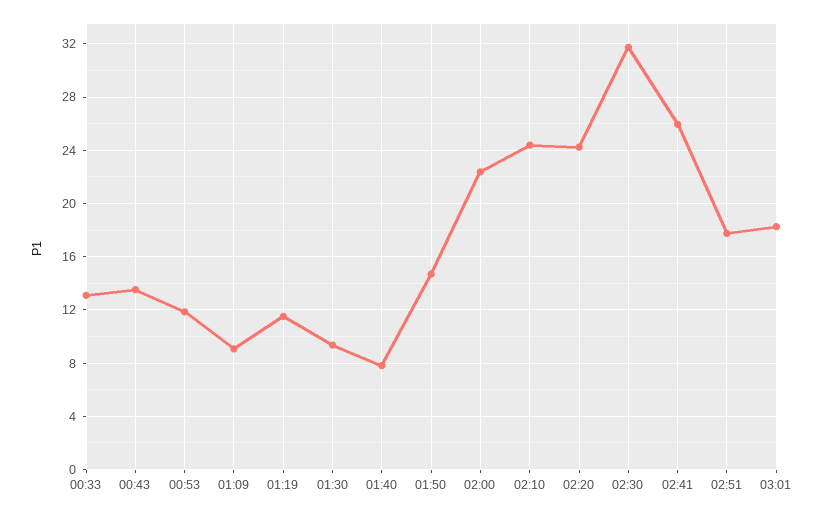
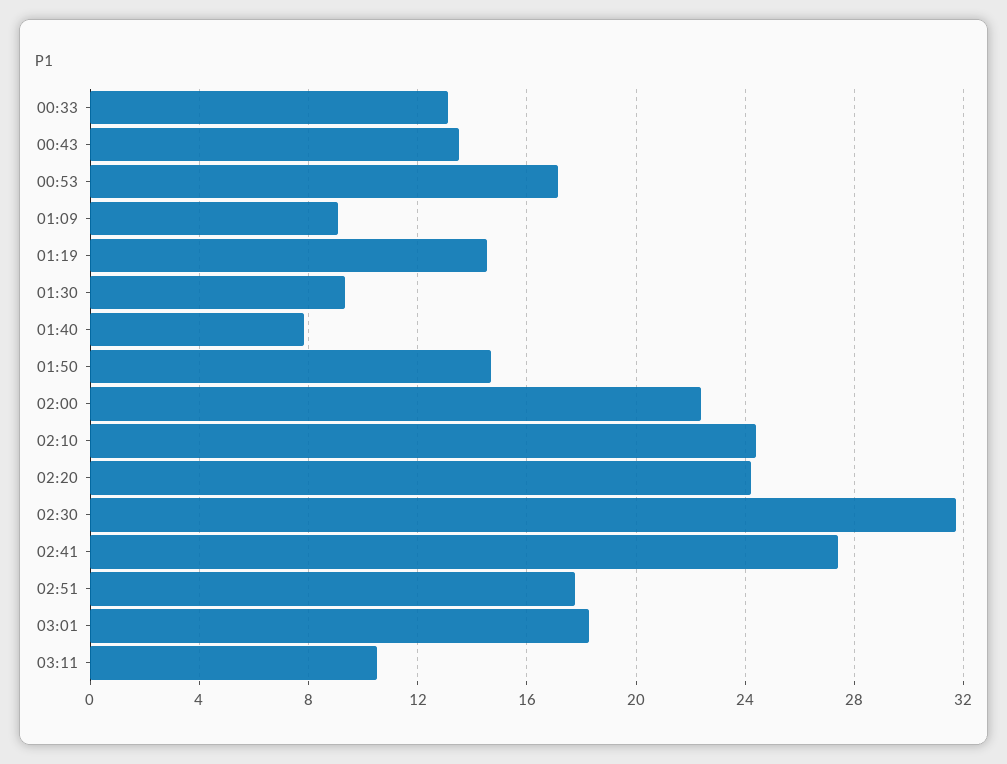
00:53: 12 -> 17
01:19: 11.5 -> 14.5
02:41: 26 -> 27.5
03:11: none -> 10.5

